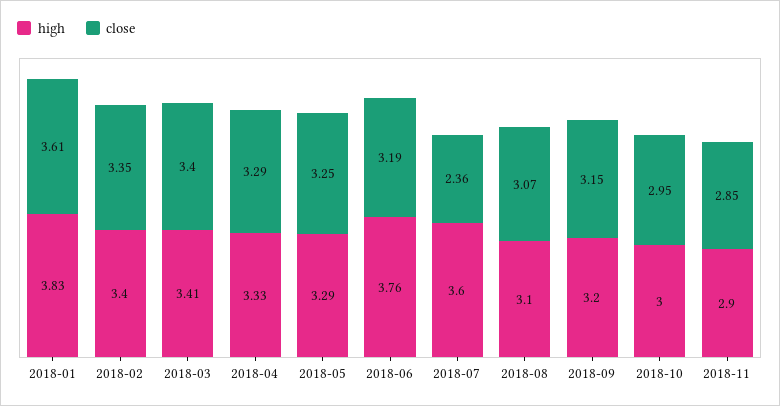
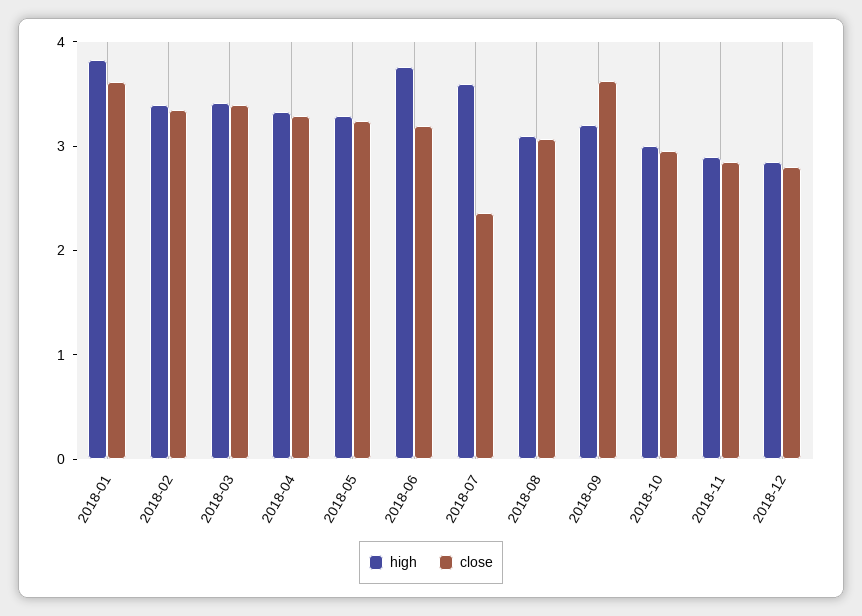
close, 2018-09: 3.15 -> 3.6
high, 2018-12: none -> 2.8
close, 2018-12: none -> 2.8

